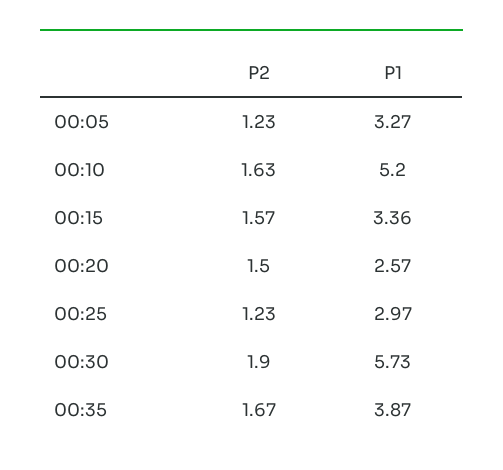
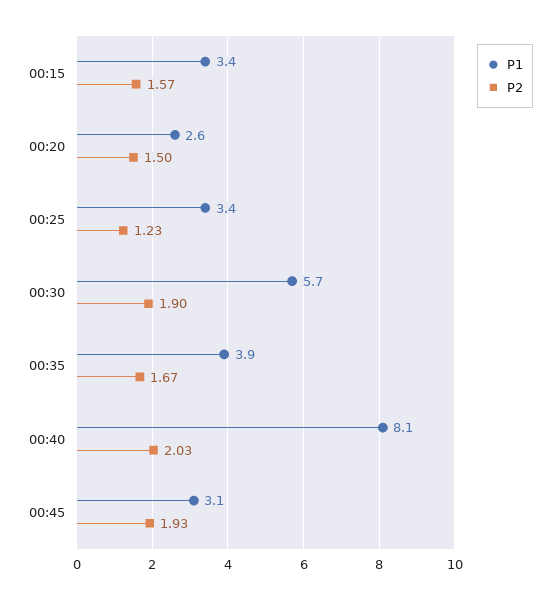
P2, 00:05: 1.23 -> none
P1, 00:05: 3.27 -> none
P2, 00:10: 1.63 -> none
P1, 00:10: 5.2 -> none
P1, 00:25: 2.97 -> 3.4
P1, 00:40: none -> 8.1
P2, 00:40: none -> 2.03
P1, 00:45: none -> 3.1
P2, 00:45: none -> 1.93

